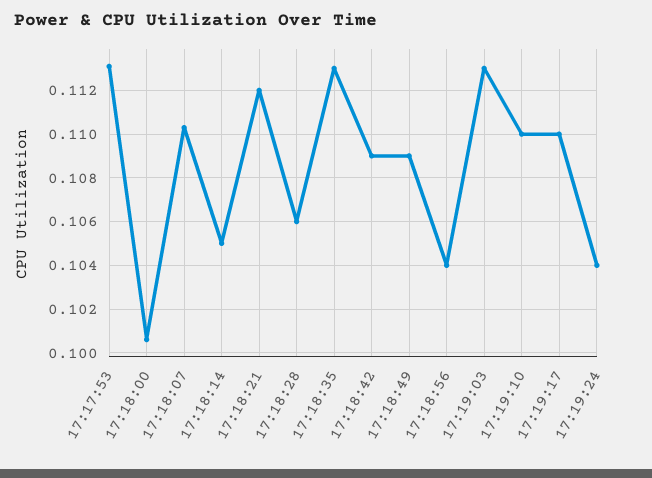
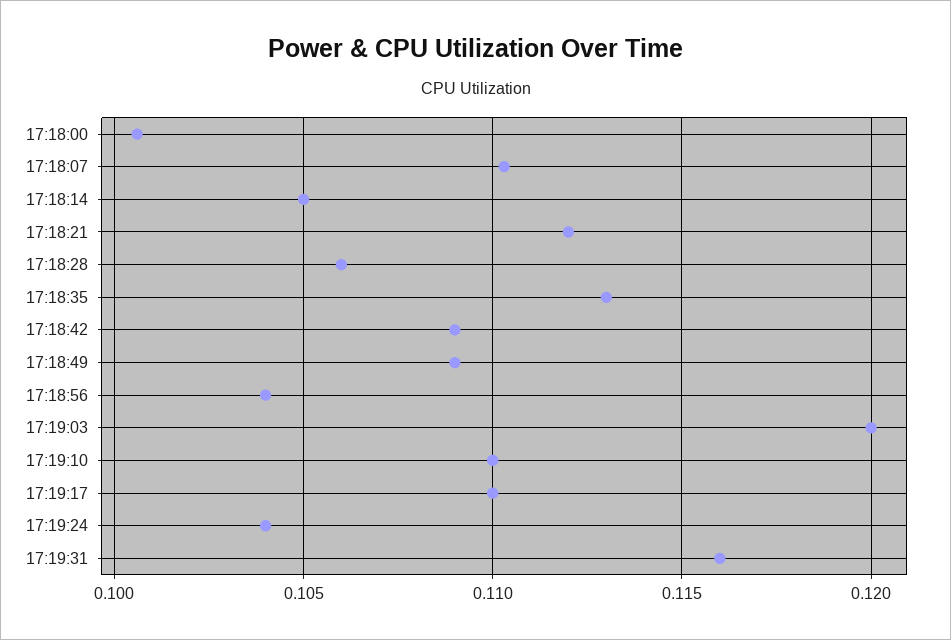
17:17:53: 0.113 -> none
17:19:03: 0.113 -> 0.12
17:19:31: none -> 0.116

